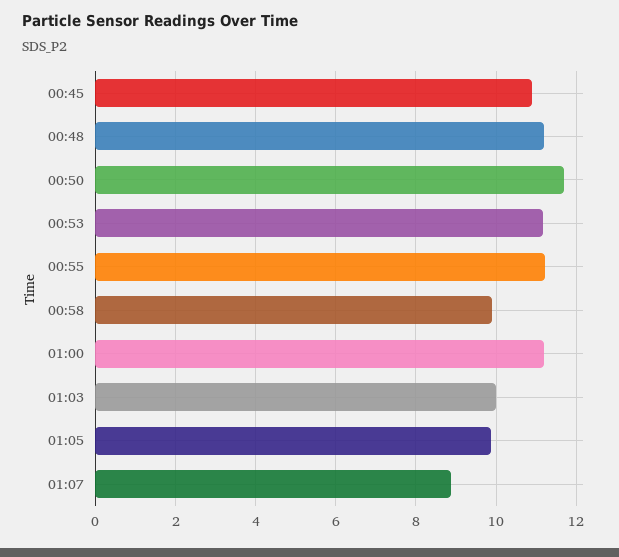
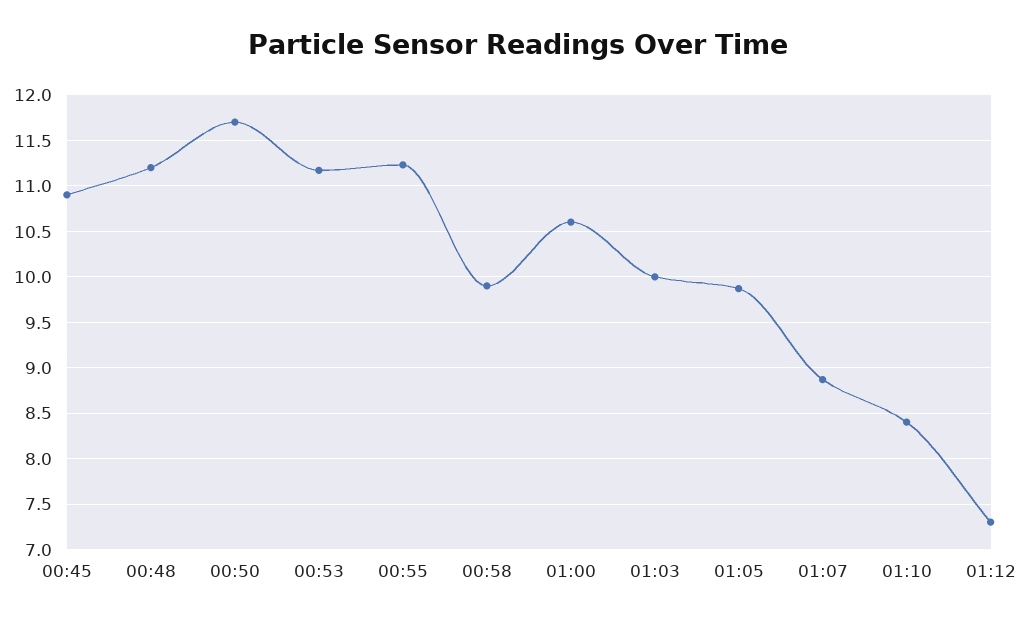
01:00: 11.2 -> 10.6
01:10: none -> 8.4
01:12: none -> 7.3

